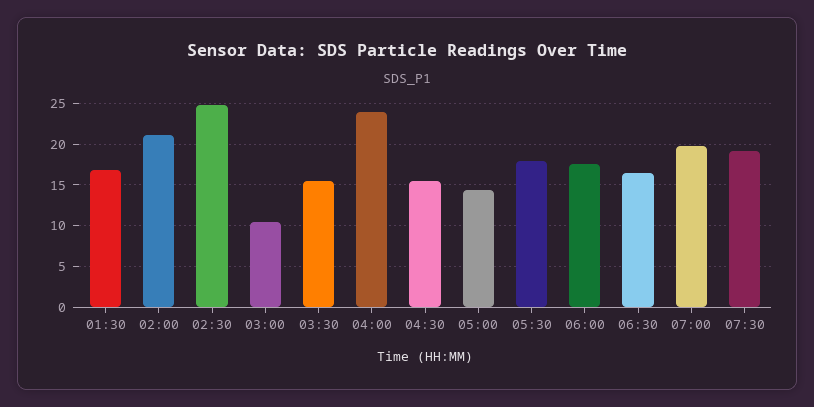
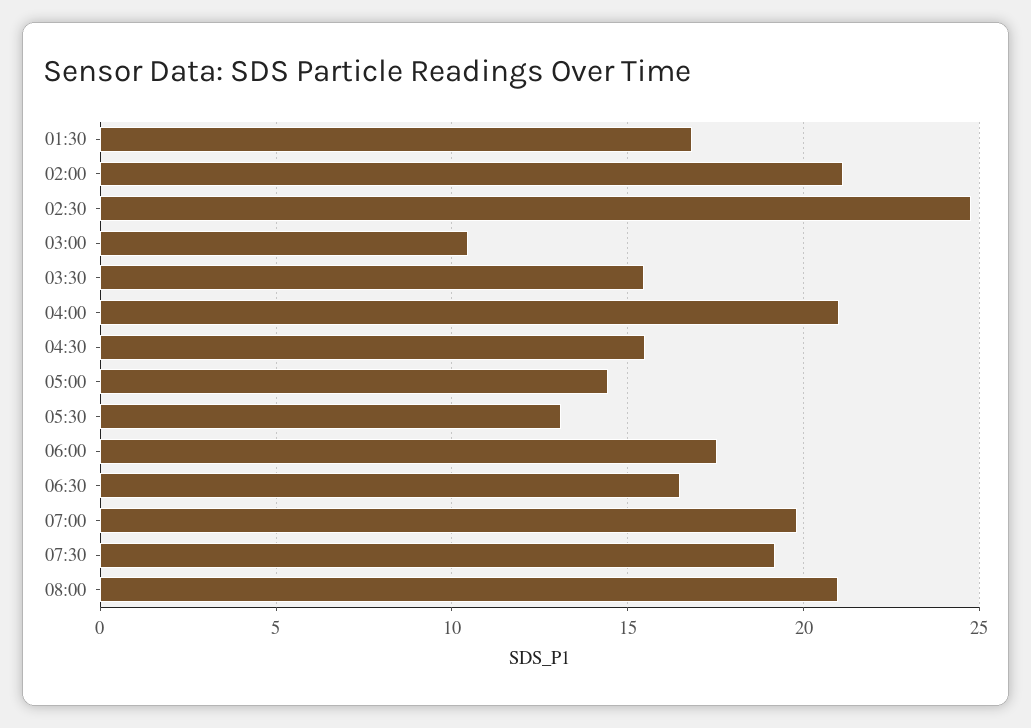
04:00: 24 -> 21
05:30: 18 -> 13
08:00: none -> 21

